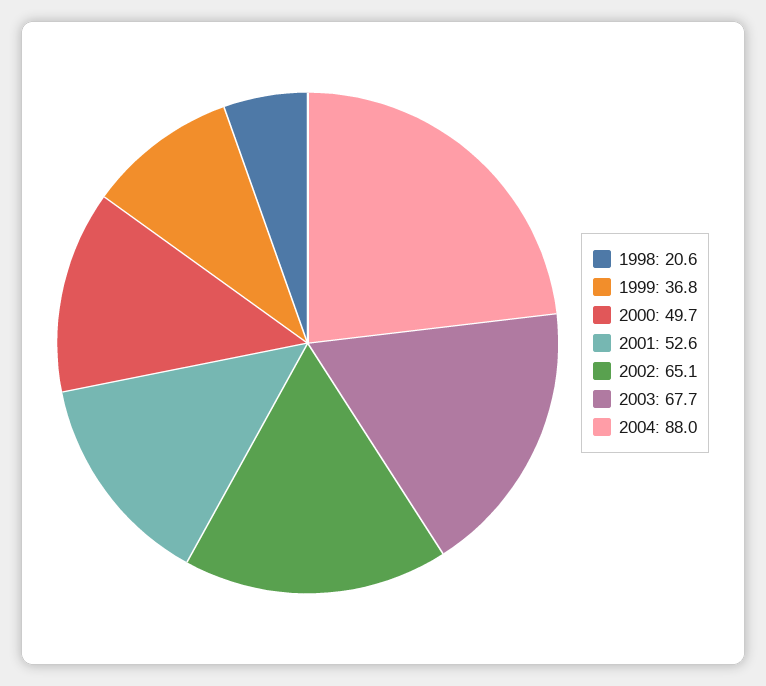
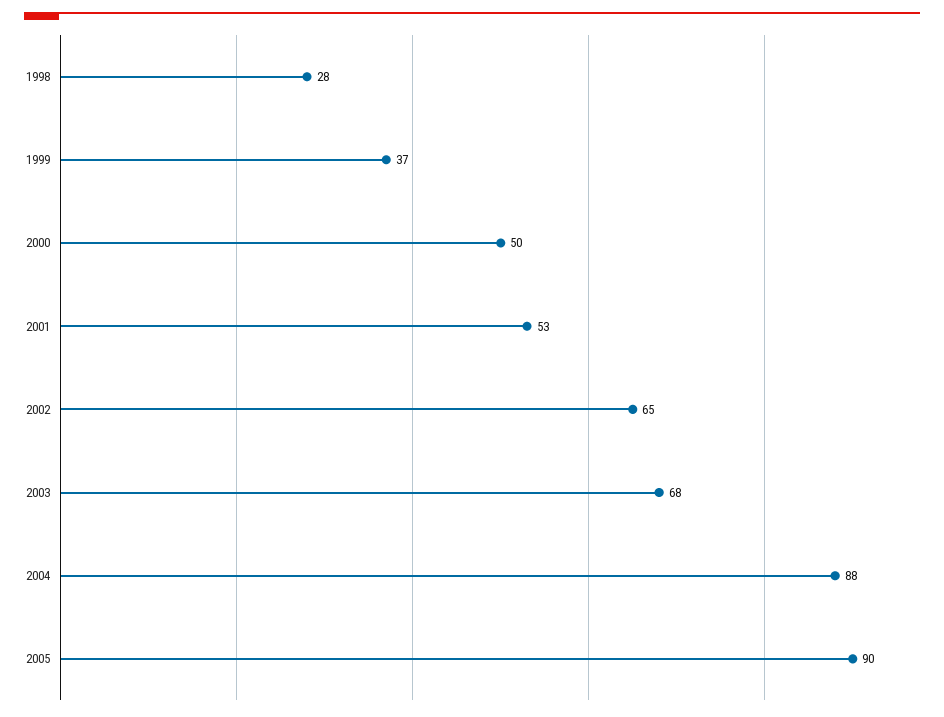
1998: 20.6 -> 28
2005: none -> 90

